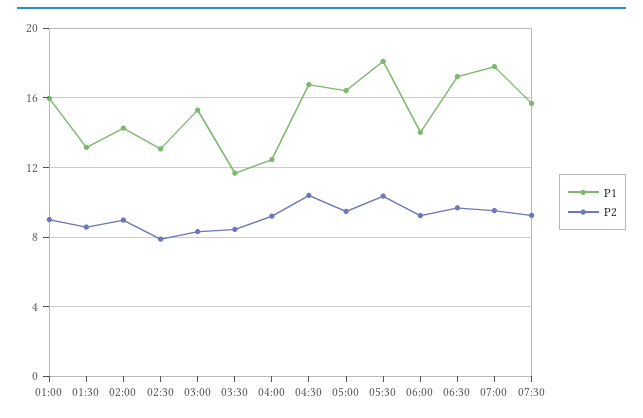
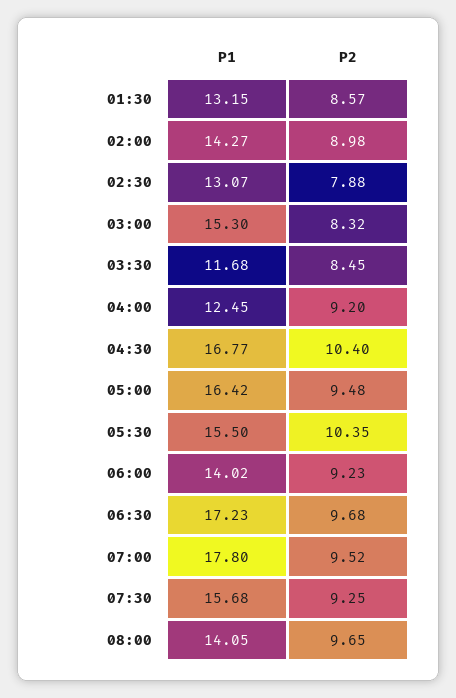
P1, 01:00: 16 -> none
P2, 01:00: 9 -> none
P1, 05:30: 18 -> 15.5
P1, 08:00: none -> 14.05
P2, 08:00: none -> 9.65

